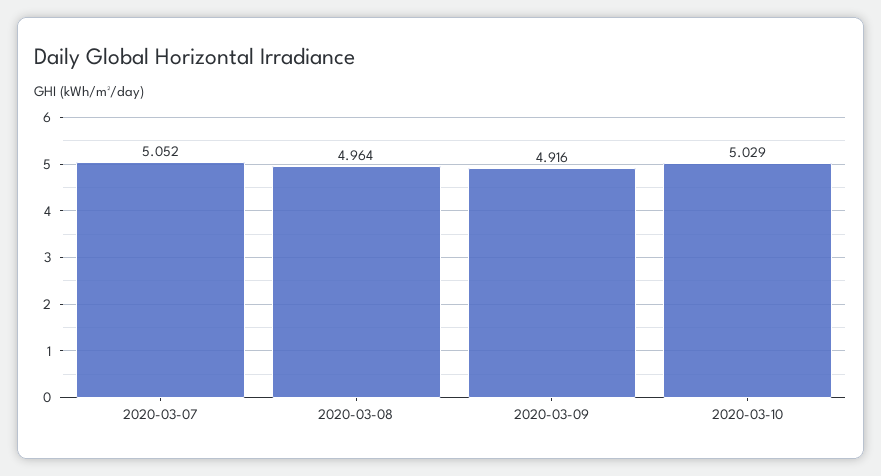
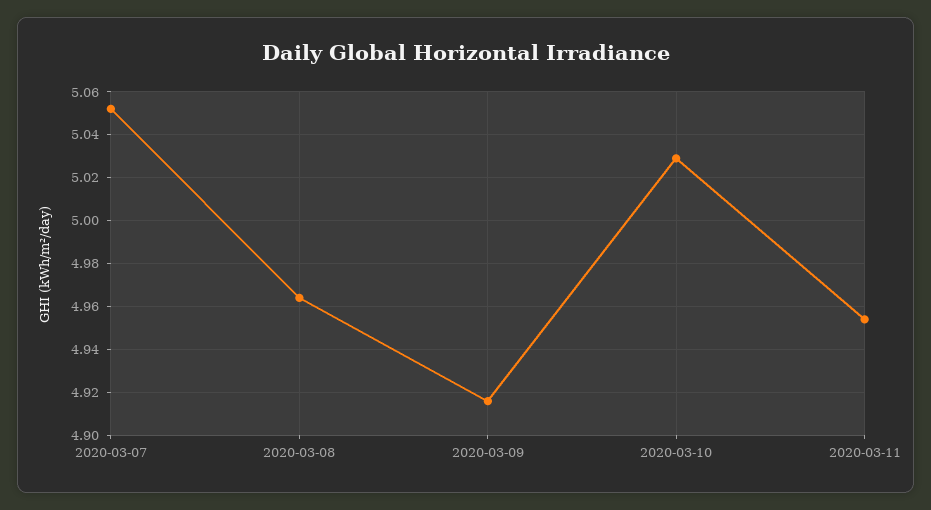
2020-03-11: none -> 4.955

